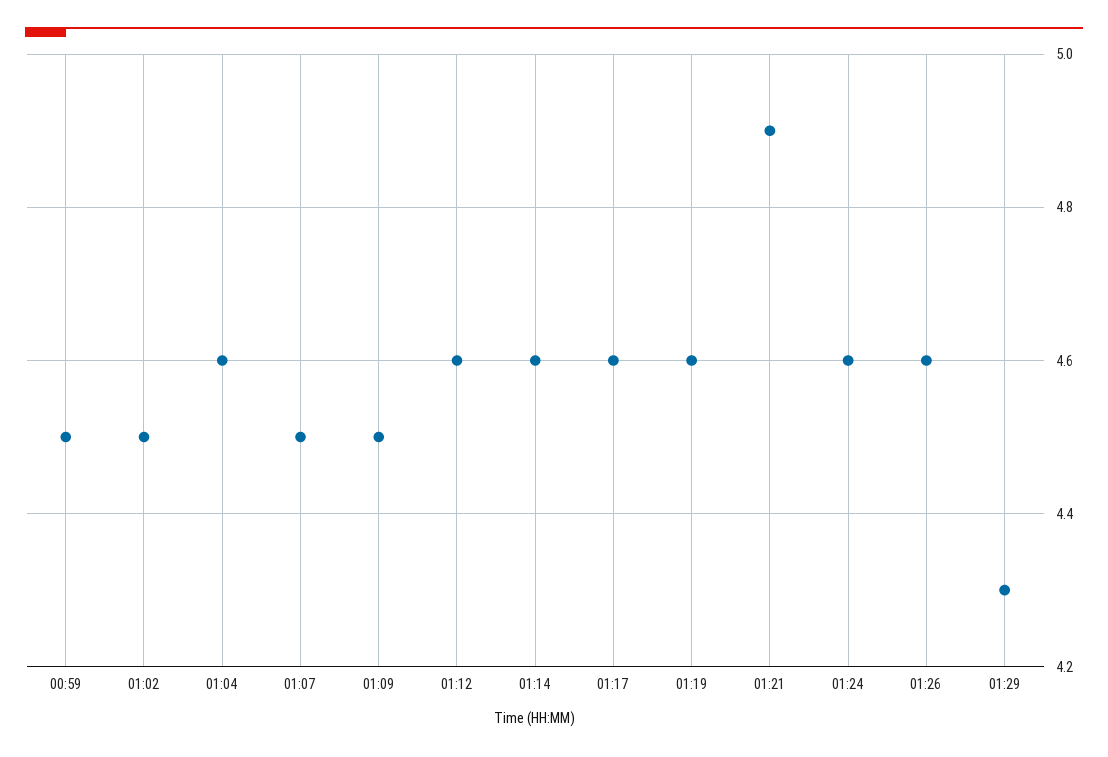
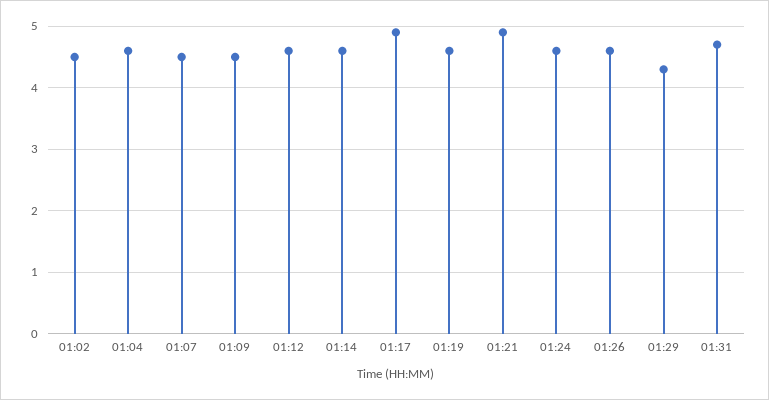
00:59: 4.5 -> none
01:17: 4.6 -> 4.9
01:31: none -> 4.7

